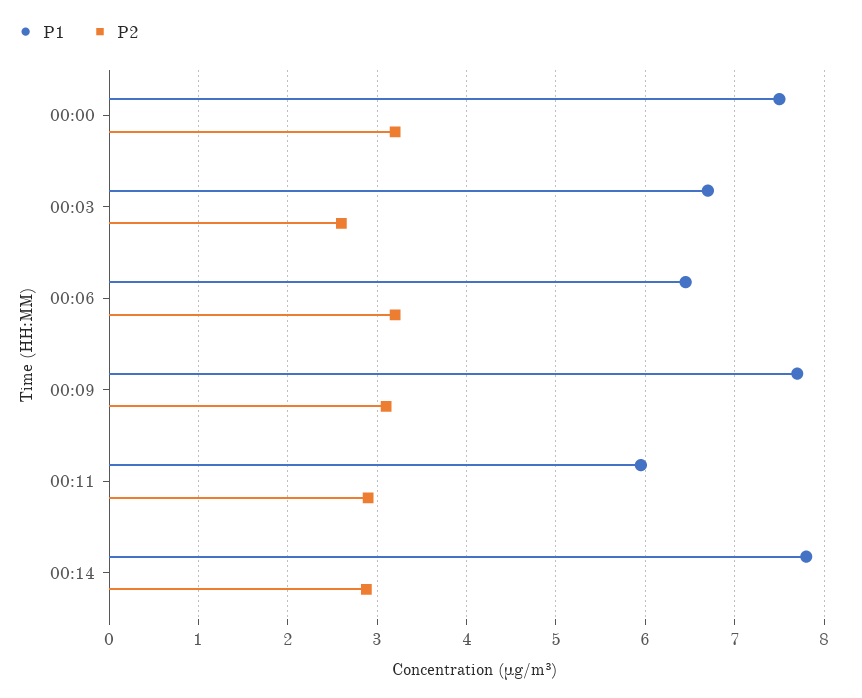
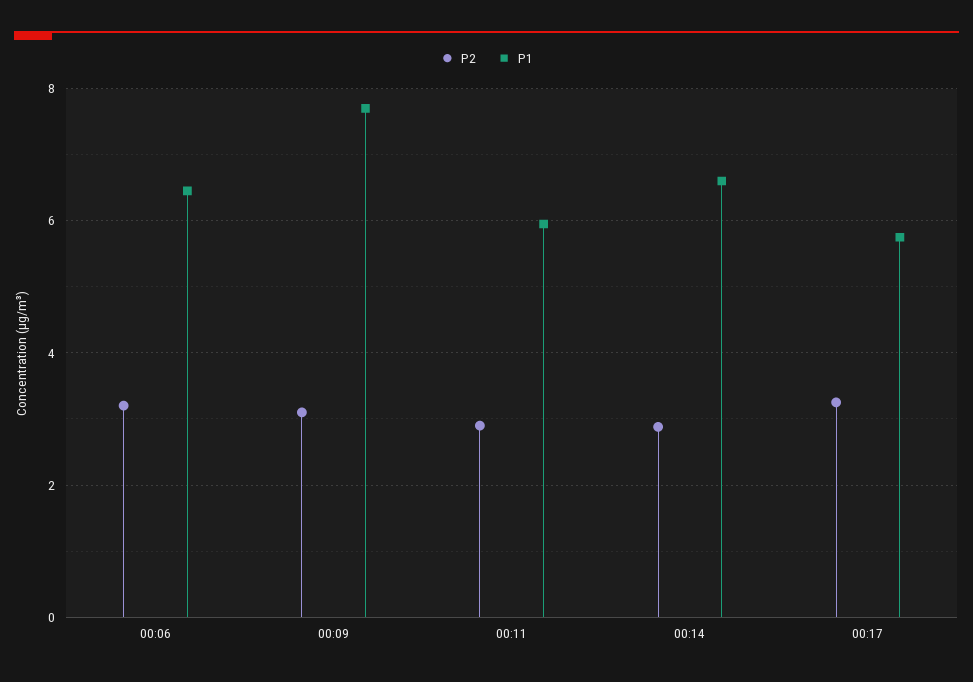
P1, 00:00: 7.5 -> none
P2, 00:00: 3.2 -> none
P1, 00:03: 6.7 -> none
P2, 00:03: 2.6 -> none
P1, 00:14: 7.8 -> 6.6
P2, 00:17: none -> 3.2
P1, 00:17: none -> 5.8

